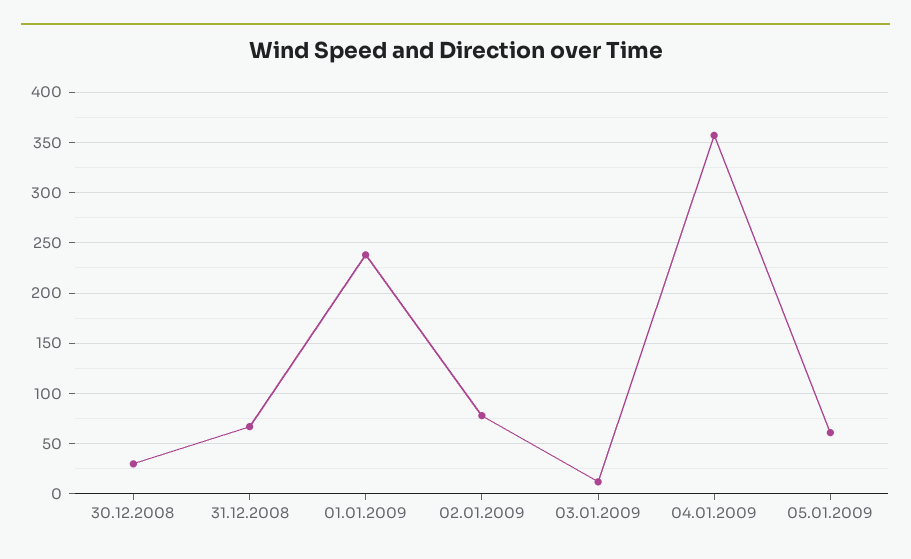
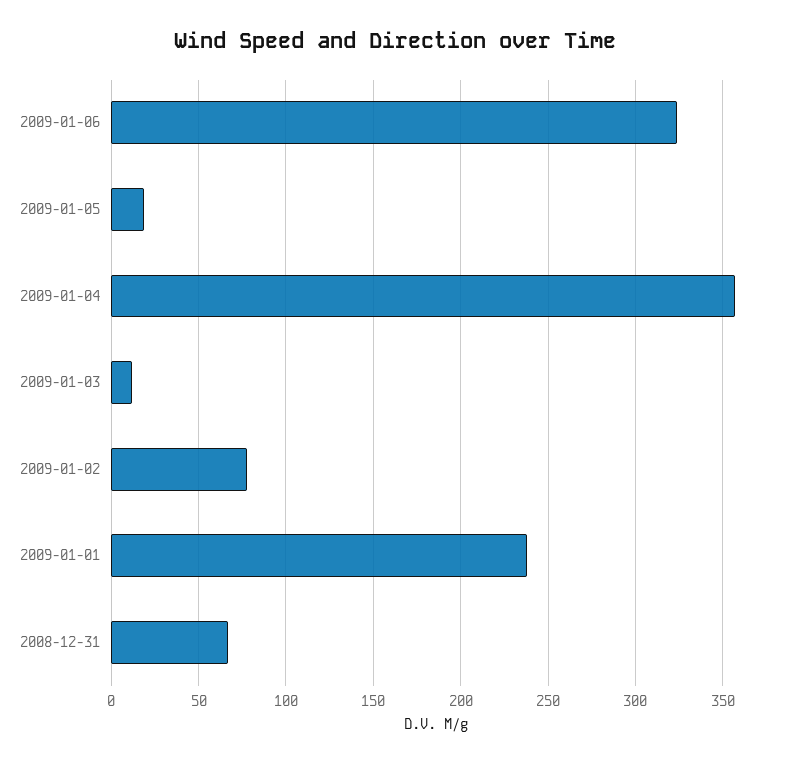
30.12.2008: 30 -> none
05.01.2009: 60 -> 20
2009-01-06: none -> 325

